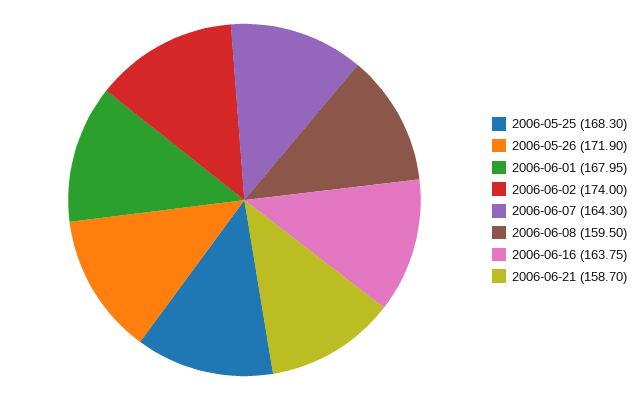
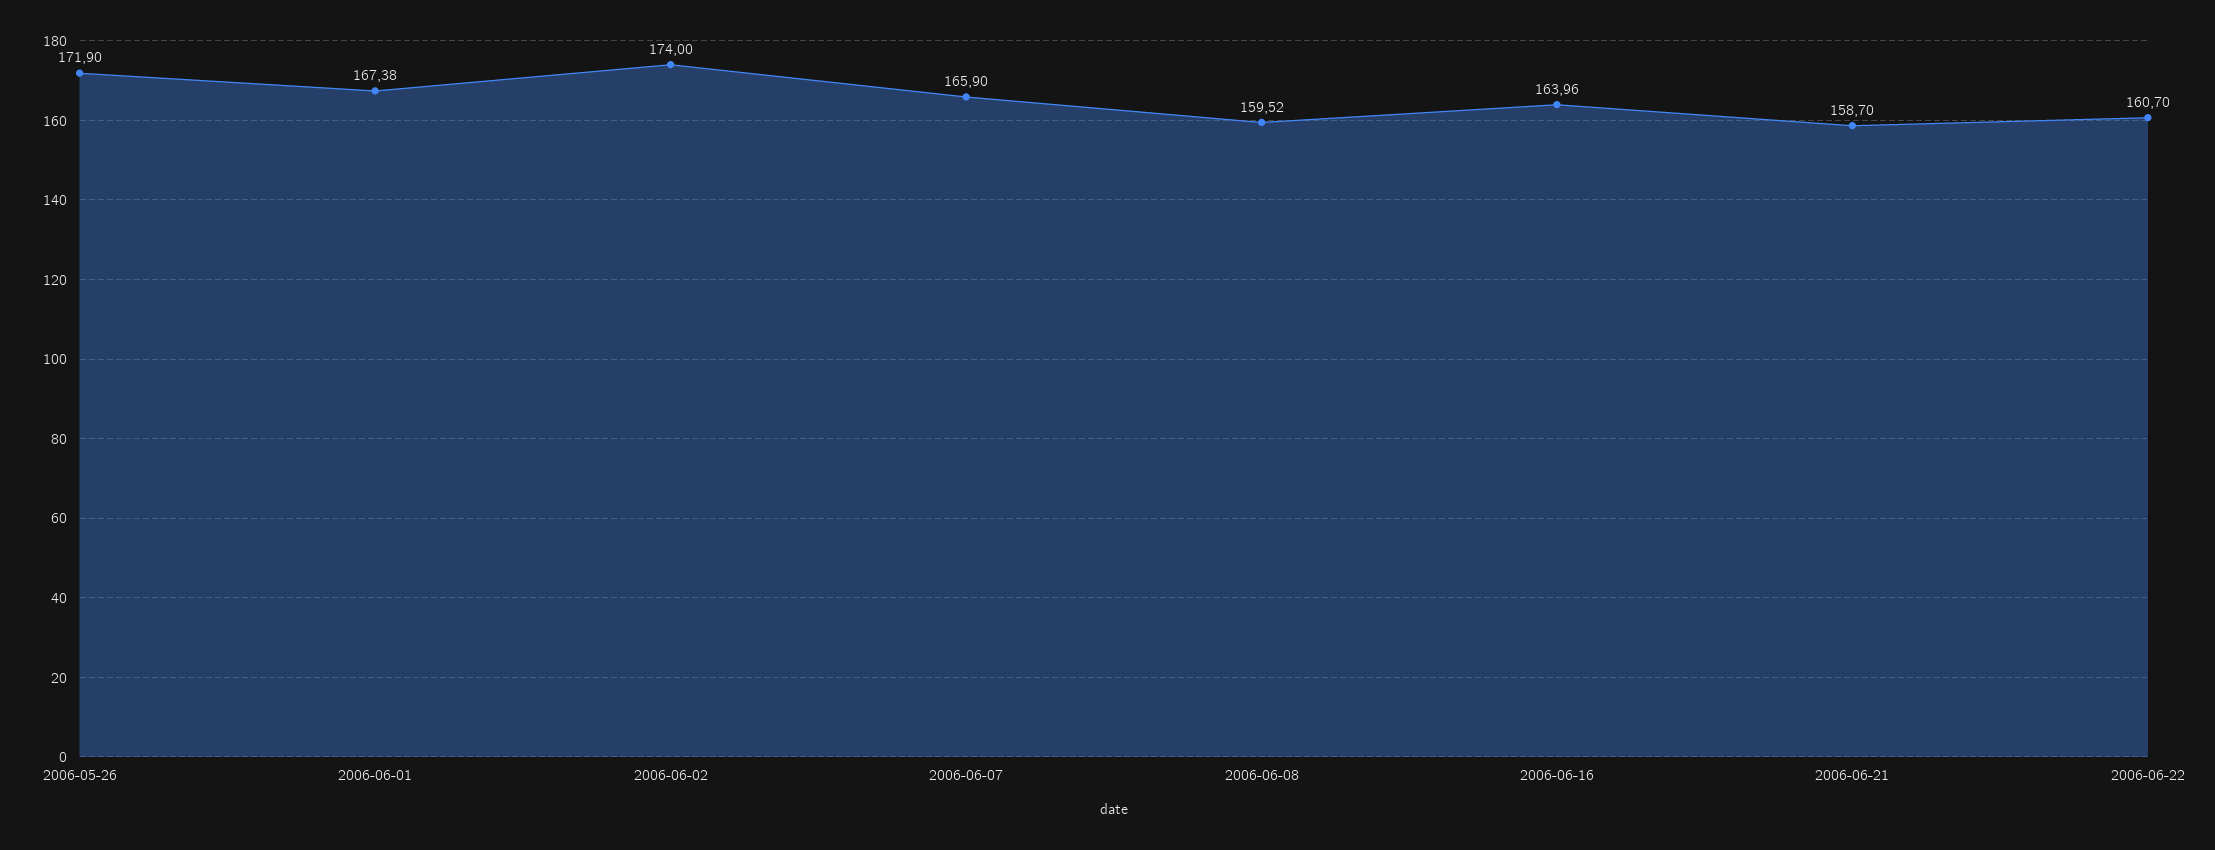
2006-05-25: 168.3 -> none
2006-06-01: 167.95 -> 167.38
2006-06-07: 164.3 -> 165.9
2006-06-08: 159.5 -> 159.52
2006-06-16: 163.75 -> 163.96
2006-06-22: none -> 160.7

